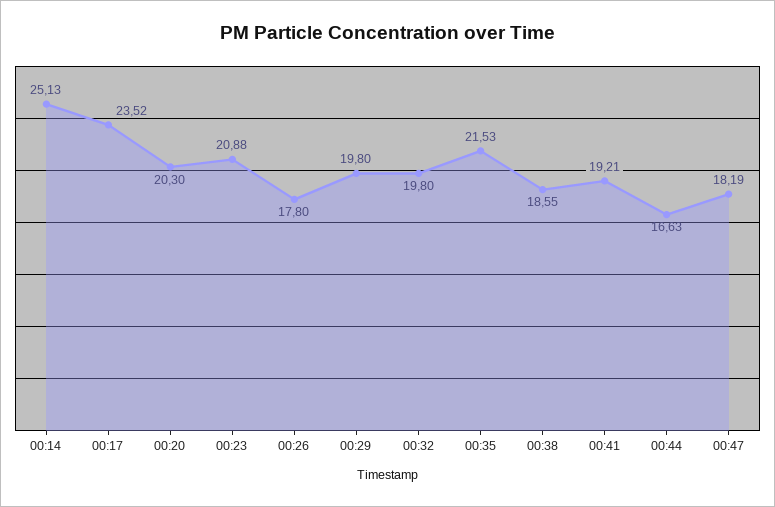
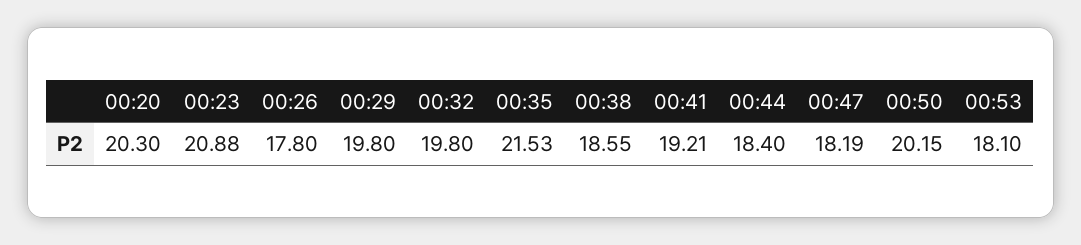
00:14: 25.13 -> none
00:17: 23.52 -> none
00:44: 16.63 -> 18.4
00:50: none -> 20.15
00:53: none -> 18.1

